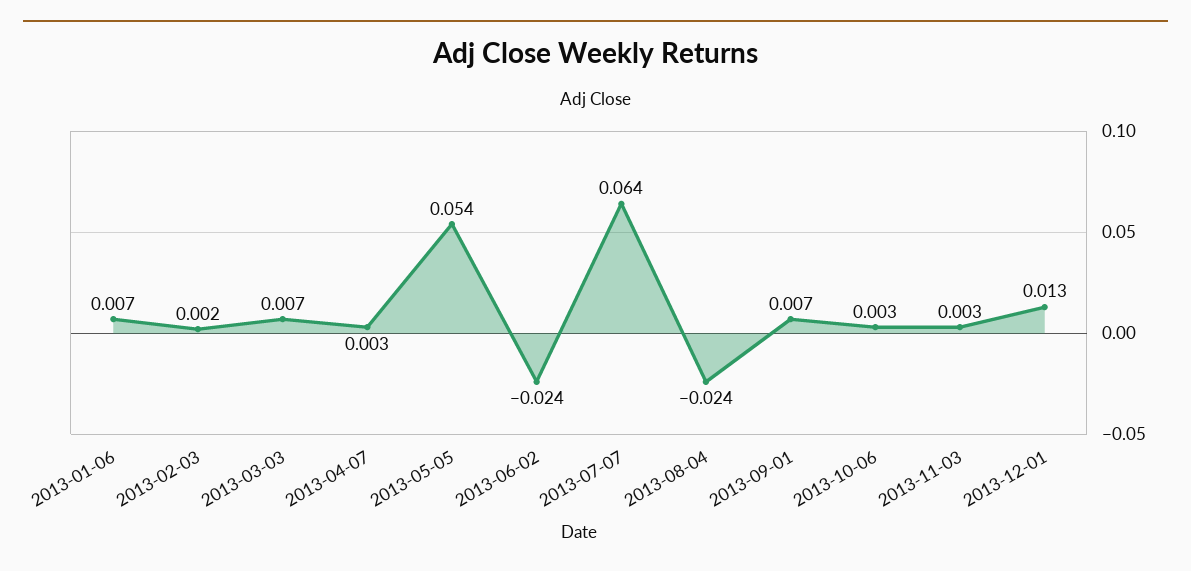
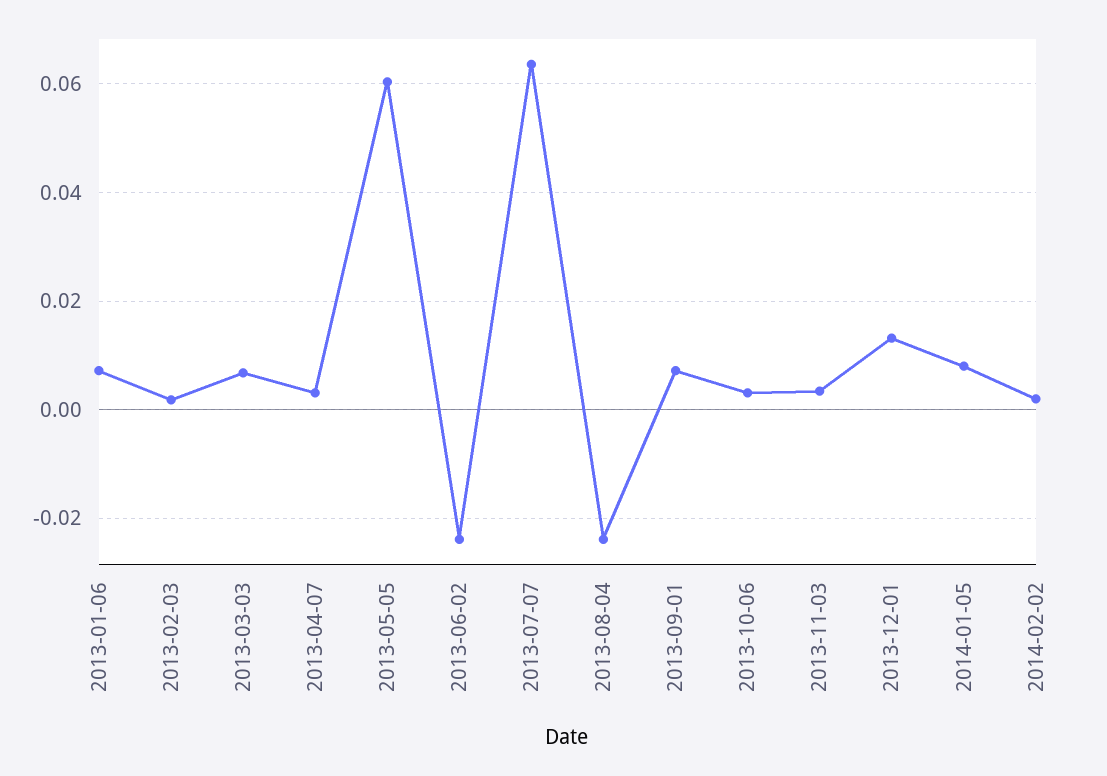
2013-05-05: 0.054 -> 0.06
2014-01-05: none -> 0.008
2014-02-02: none -> 0.002

